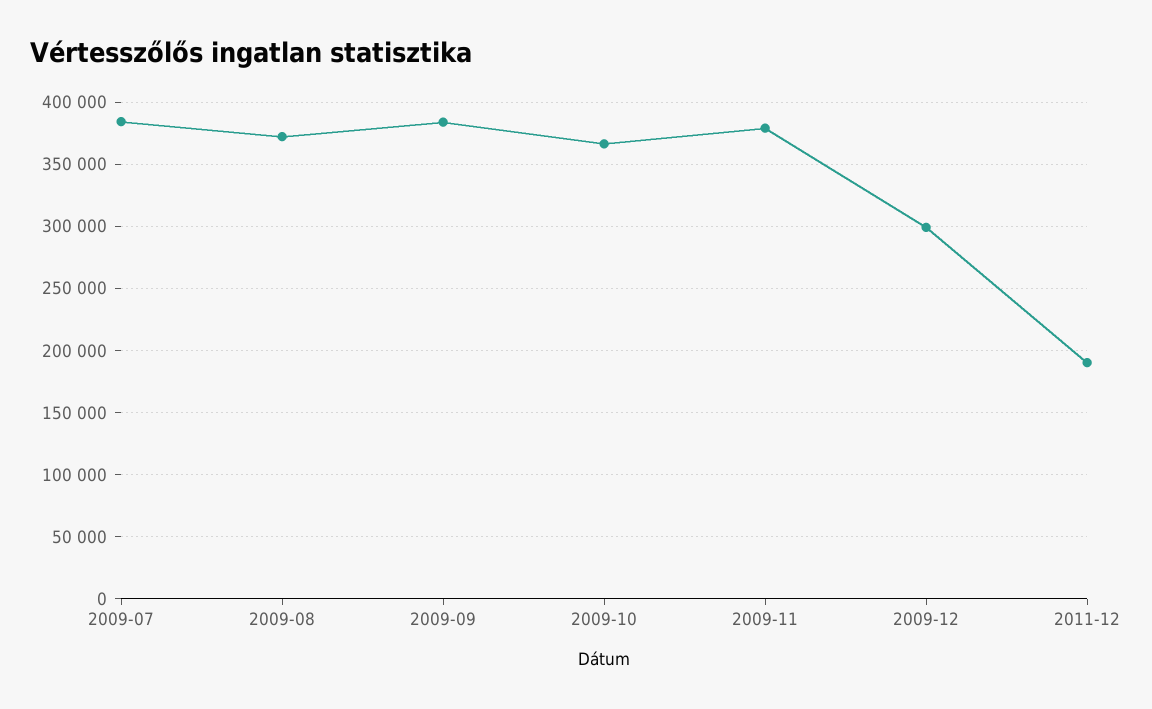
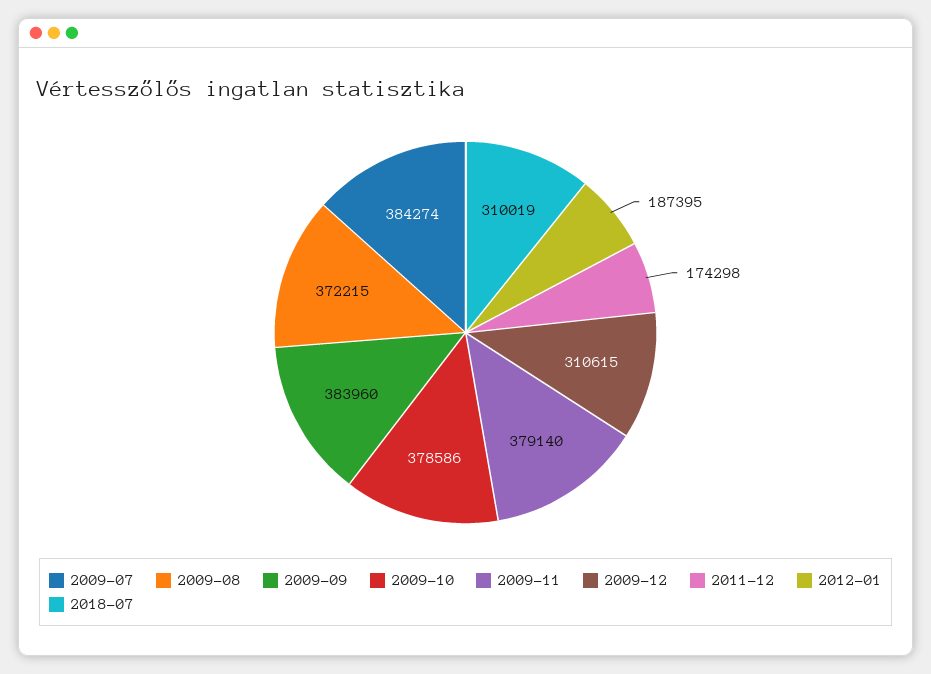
2009-10: 365000 -> 378586
2009-12: 300000 -> 310615
2011-12: 190000 -> 174298
2012-01: none -> 187395
2018-07: none -> 310019

